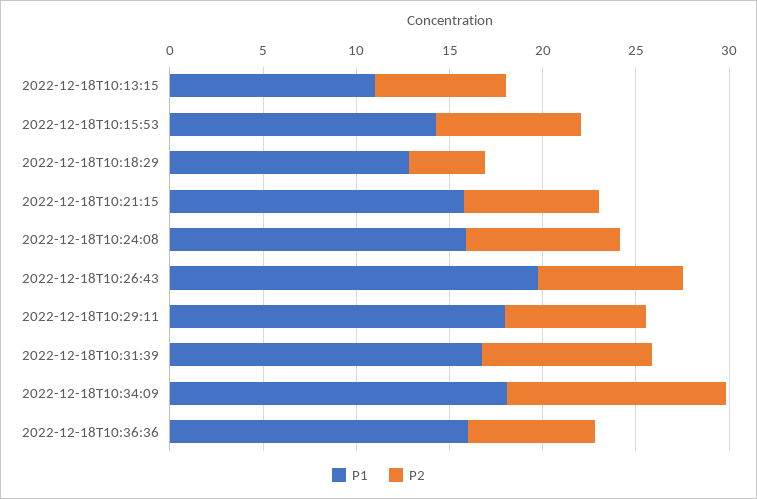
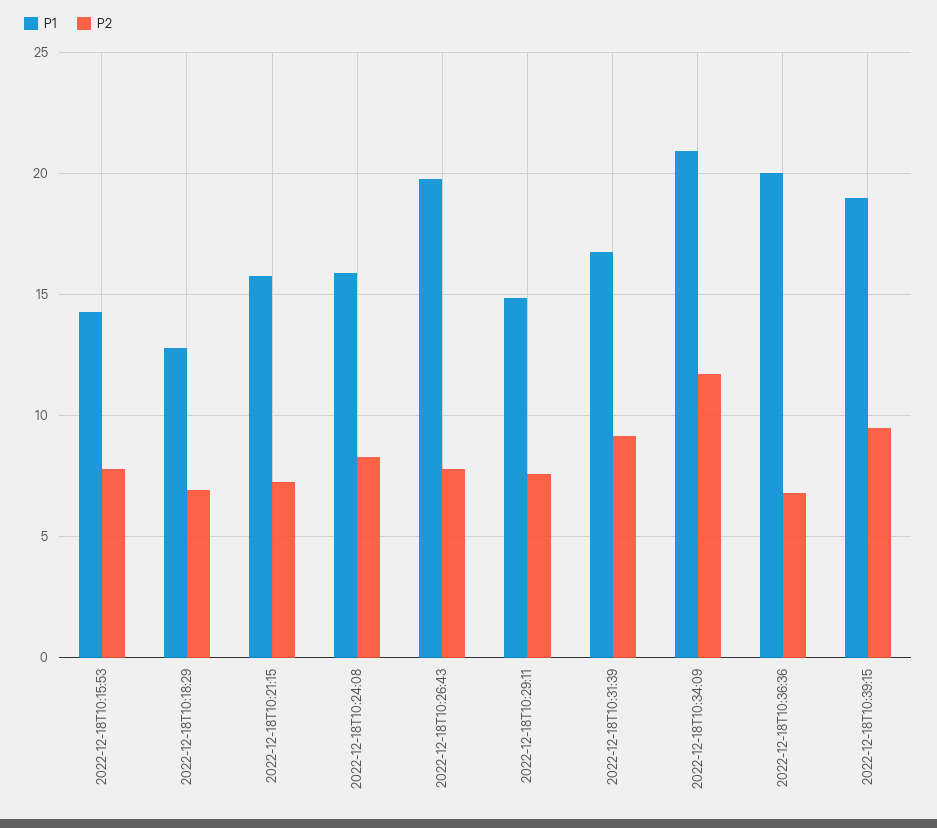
P1, 2022-12-18T10:13:15: 11 -> none
P2, 2022-12-18T10:13:15: 7 -> none
P2, 2022-12-18T10:18:29: 4 -> 7
P1, 2022-12-18T10:29:11: 18 -> 15
P1, 2022-12-18T10:34:09: 18 -> 21
P1, 2022-12-18T10:36:36: 16 -> 20
P1, 2022-12-18T10:39:15: none -> 19
P2, 2022-12-18T10:39:15: none -> 9.5

